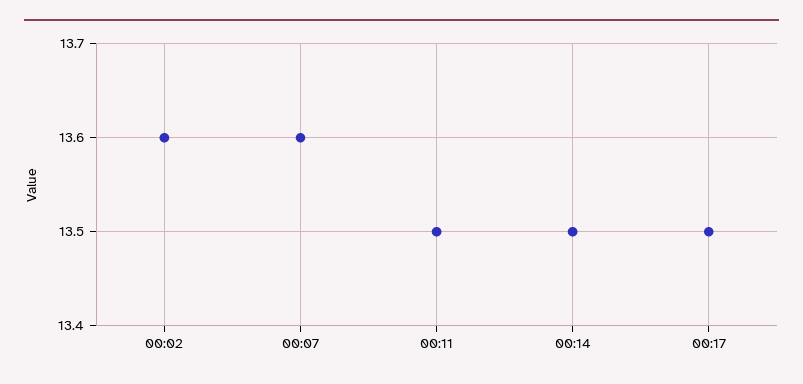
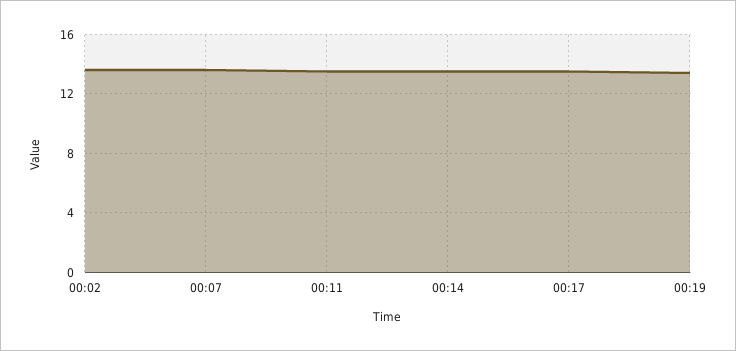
00:19: none -> 13.5

